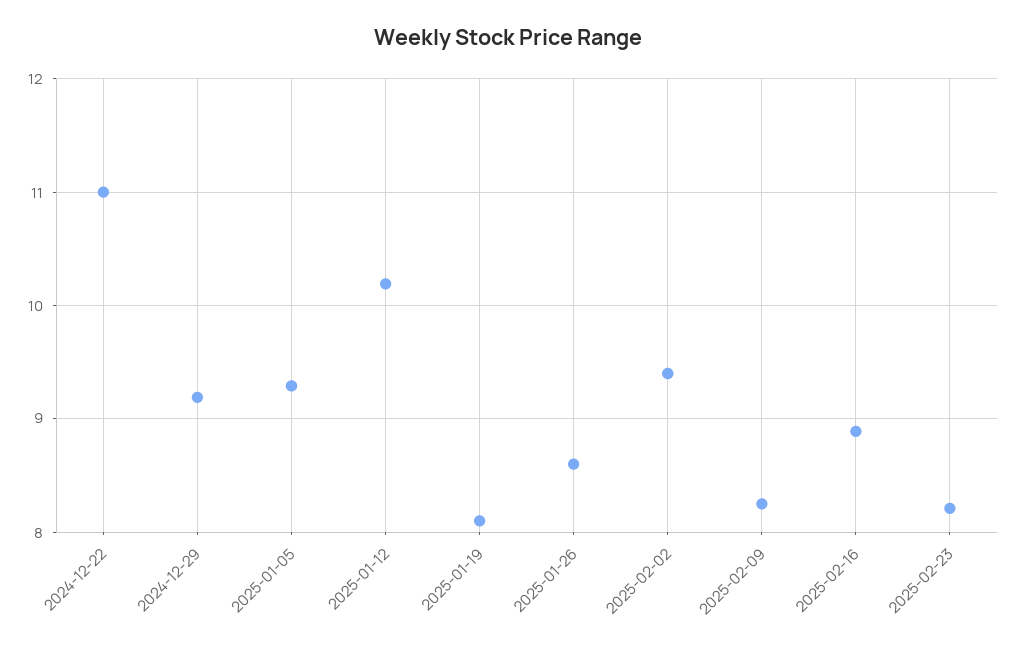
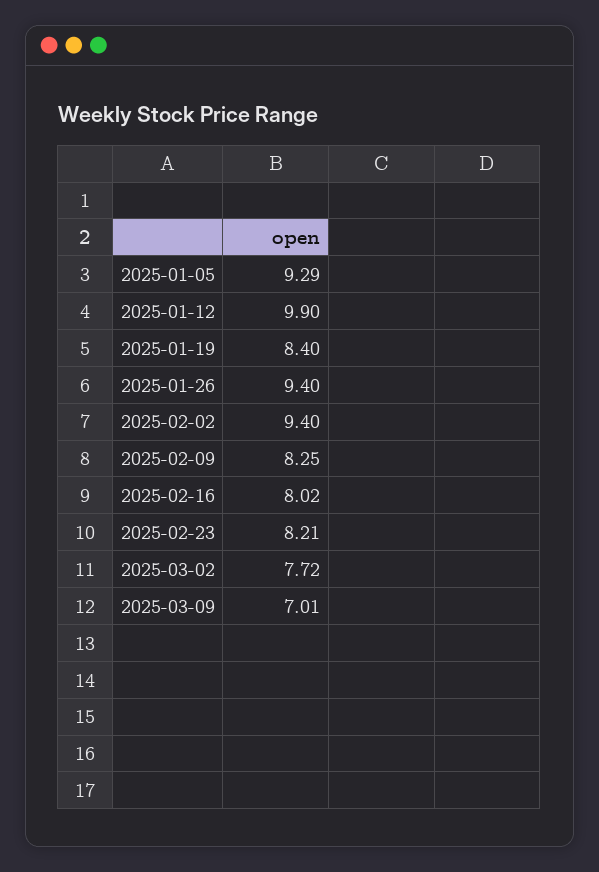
2024-12-22: 11 -> none
2024-12-29: 9.2 -> none
2025-01-12: 10.2 -> 9.9
2025-01-19: 8.1 -> 8.4
2025-01-26: 8.6 -> 9.4
2025-02-16: 8.9 -> 8.02
2025-03-02: none -> 7.72
2025-03-09: none -> 7.01

